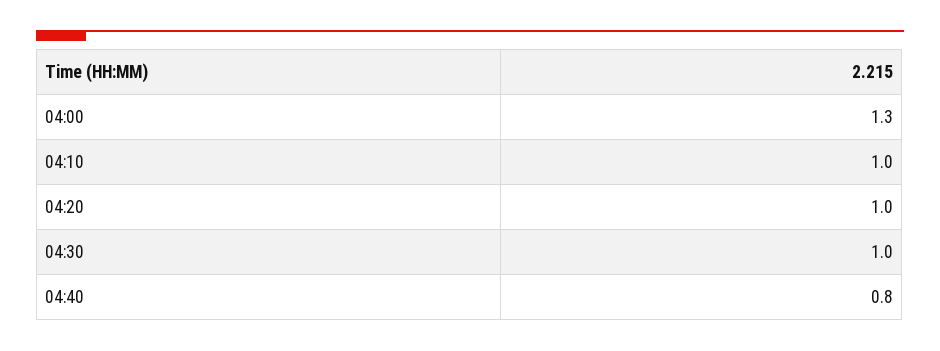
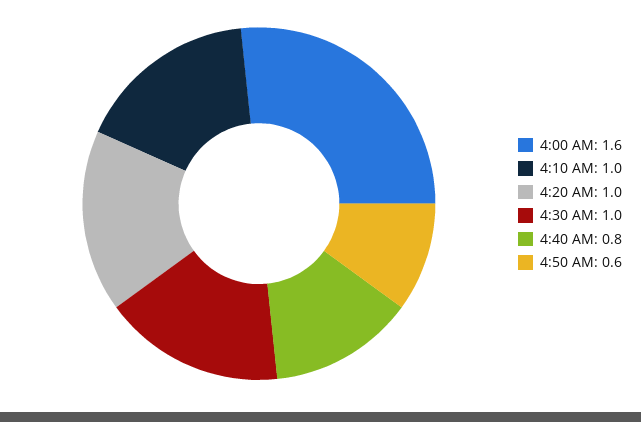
04:00: 1.3 -> 1.6
4:50 AM: none -> 0.6

